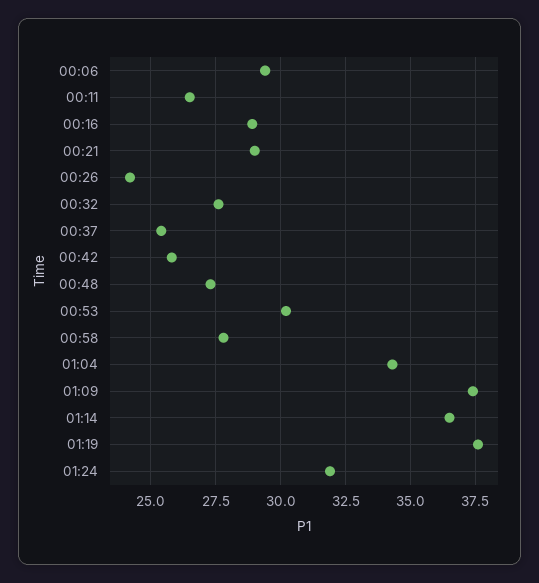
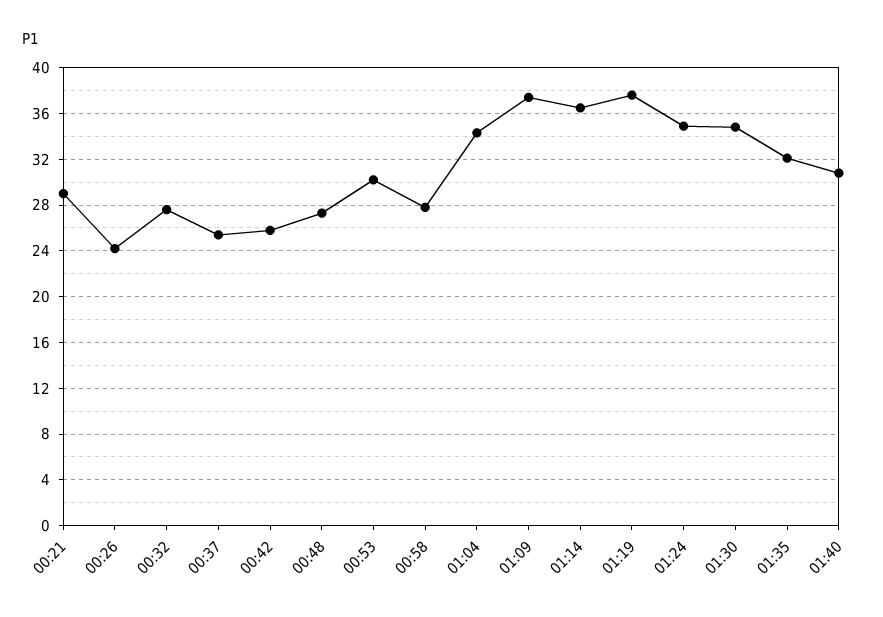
00:06: 29.5 -> none
00:11: 26.5 -> none
00:16: 29 -> none
01:24: 32 -> 35
01:30: none -> 35
01:35: none -> 32
01:40: none -> 31

